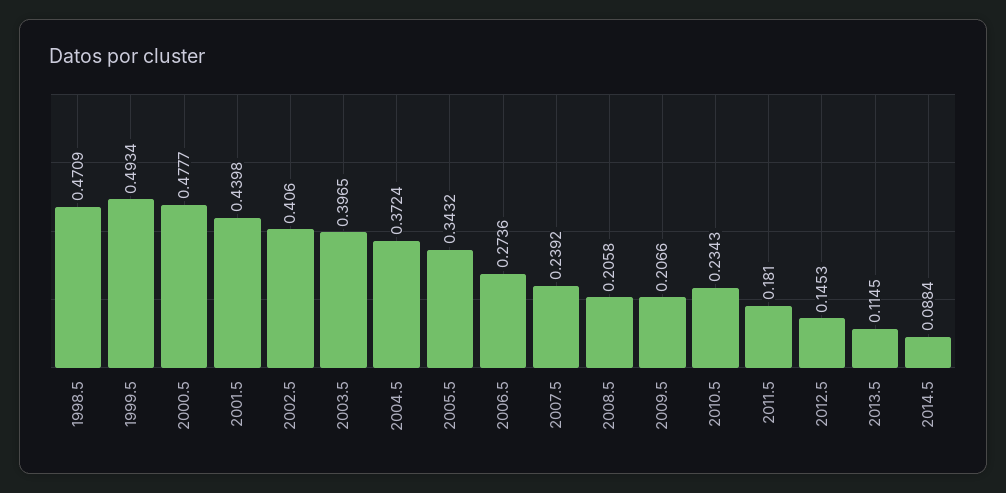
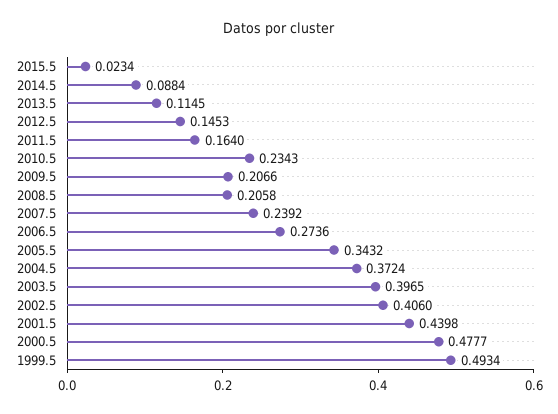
1998.5: 0.4709 -> none
2011.5: 0.181 -> 0.164
2015.5: none -> 0.0234

